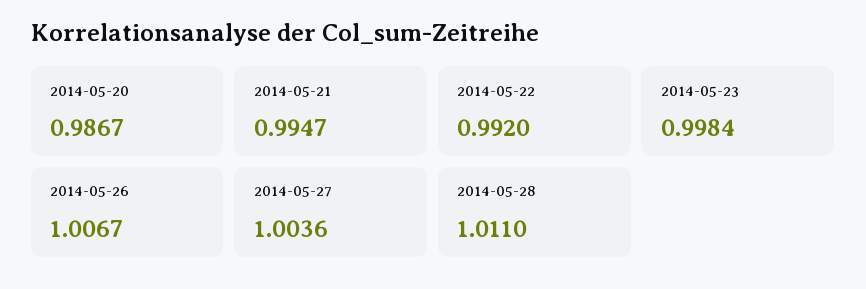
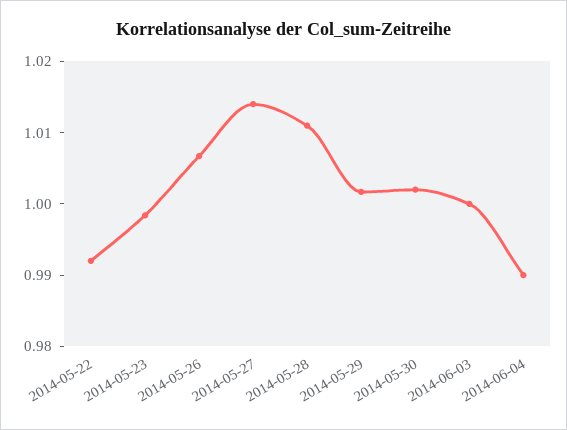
2014-05-20: 0.9867 -> none
2014-05-21: 0.9947 -> none
2014-05-27: 1.0036 -> 1.014
2014-05-29: none -> 1.002
2014-05-30: none -> 1.002
2014-06-03: none -> 1
2014-06-04: none -> 0.99

